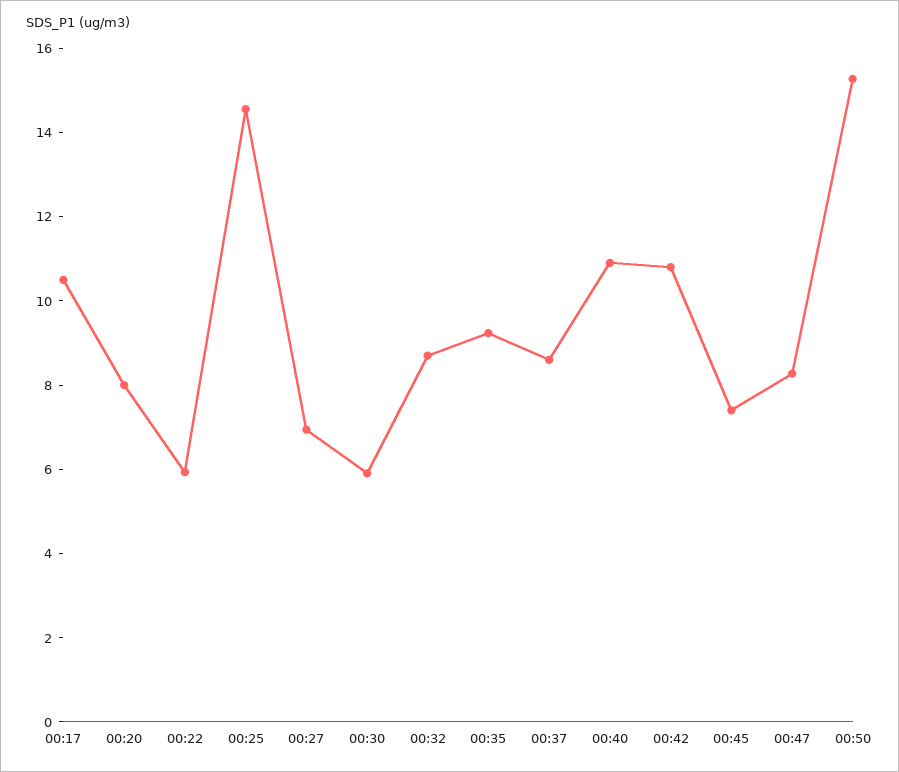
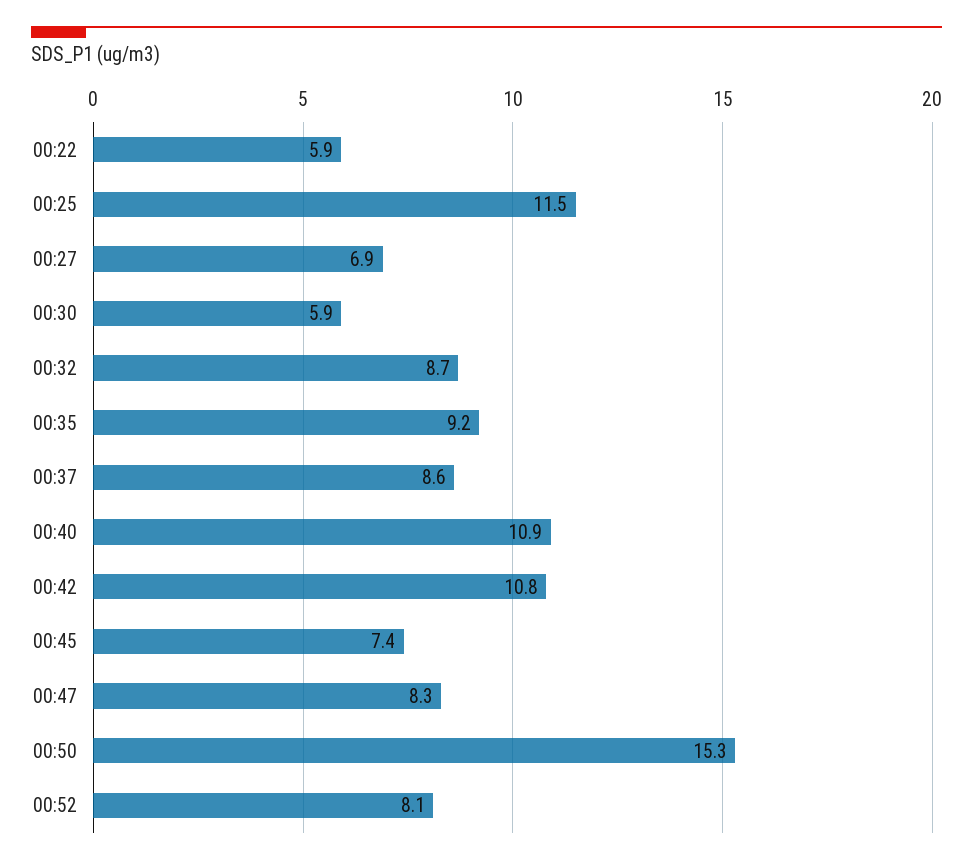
00:17: 10.5 -> none
00:20: 8 -> none
00:25: 14.5 -> 11.5
00:52: none -> 8.1

